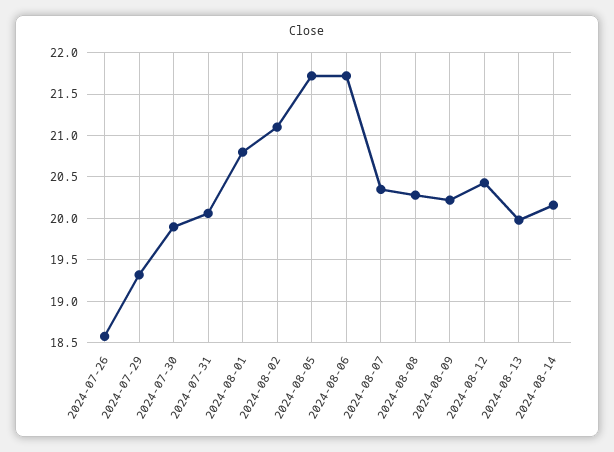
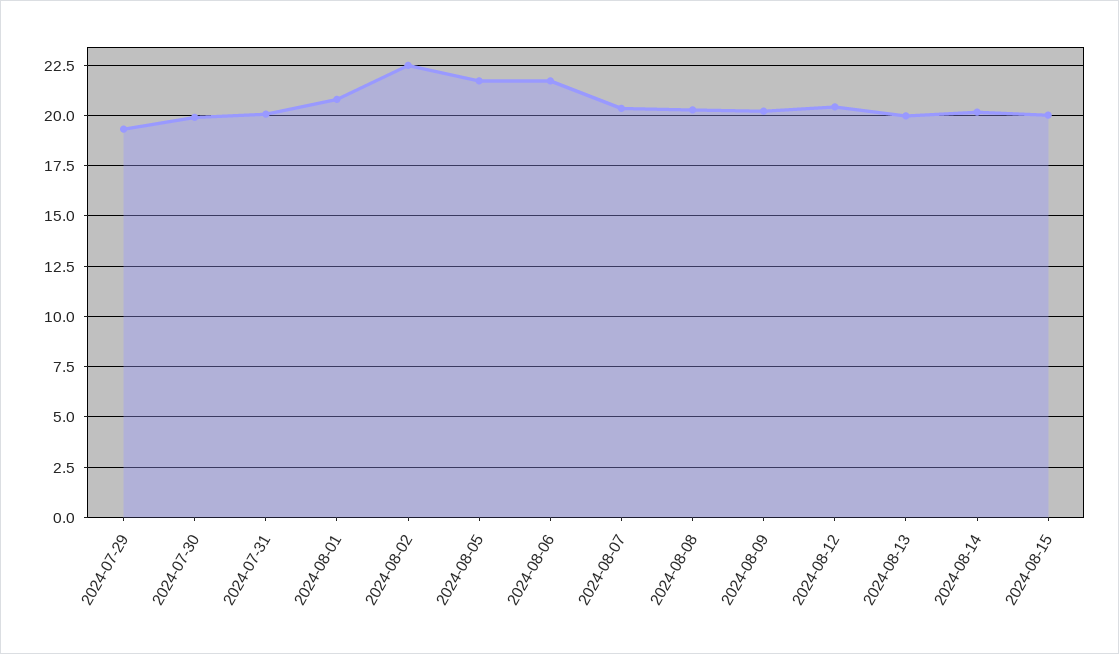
2024-07-26: 18.6 -> none
2024-08-02: 21.1 -> 22.5
2024-08-15: none -> 20

